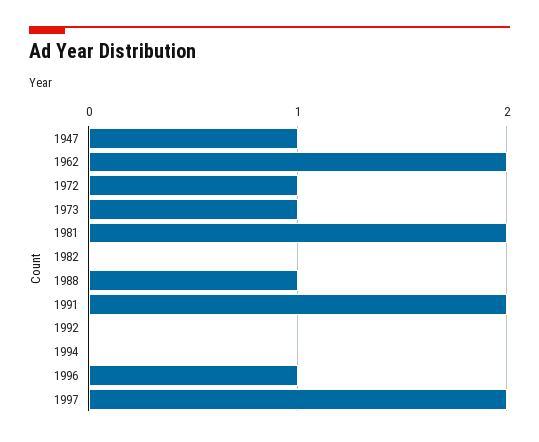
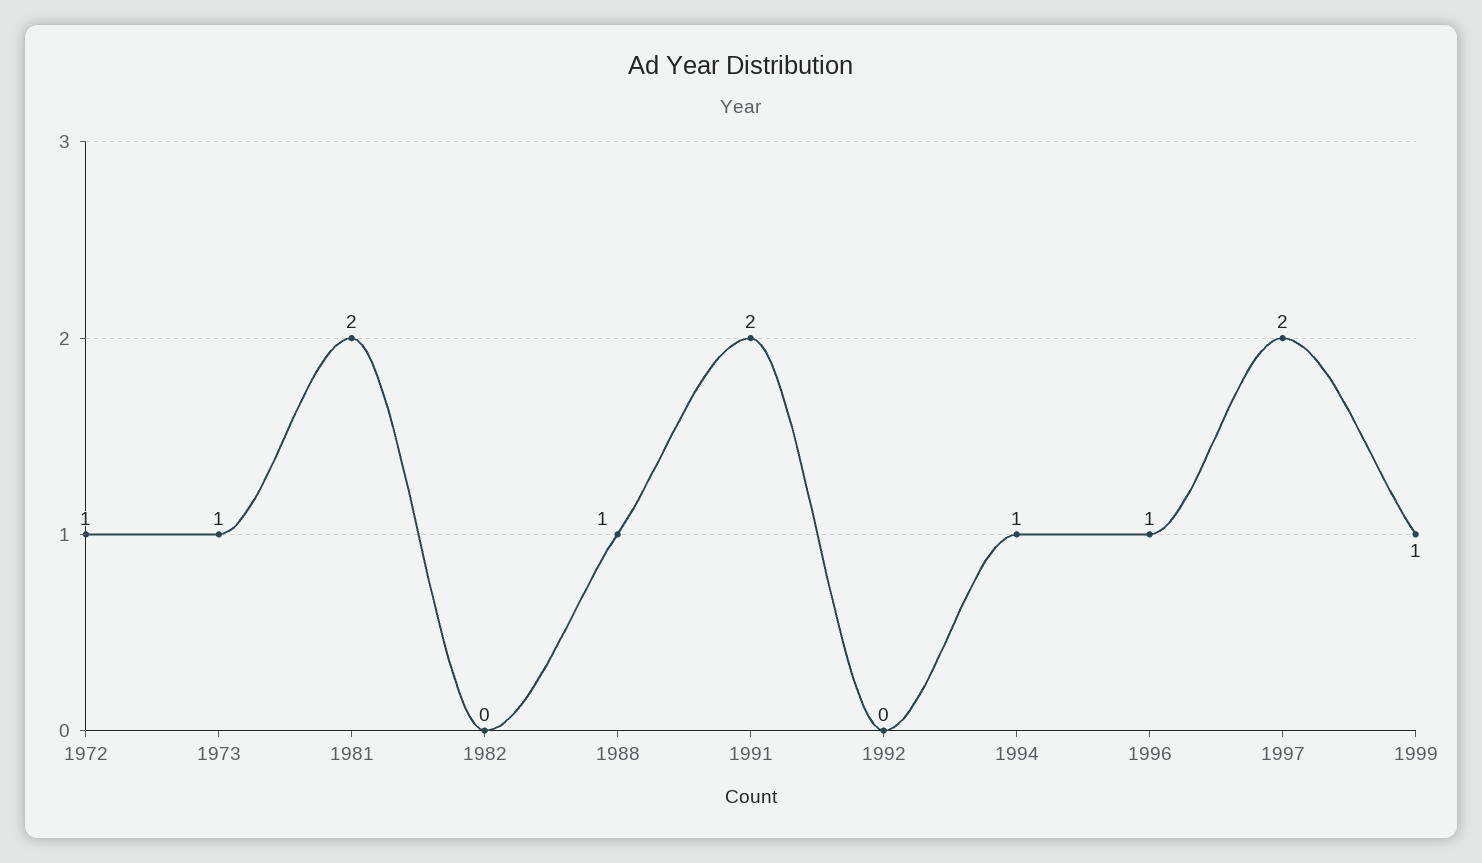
1947: 1 -> none
1962: 2 -> none
1994: 0 -> 1
1999: none -> 1

